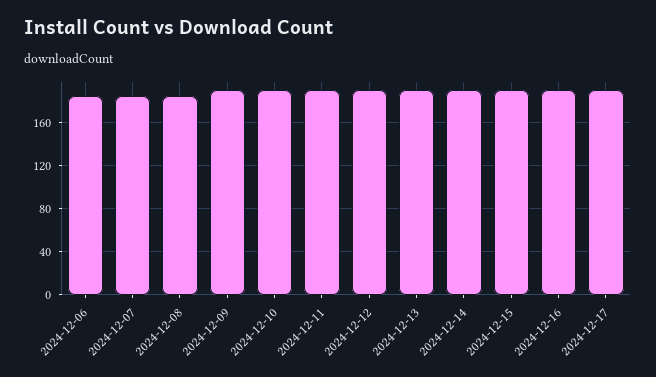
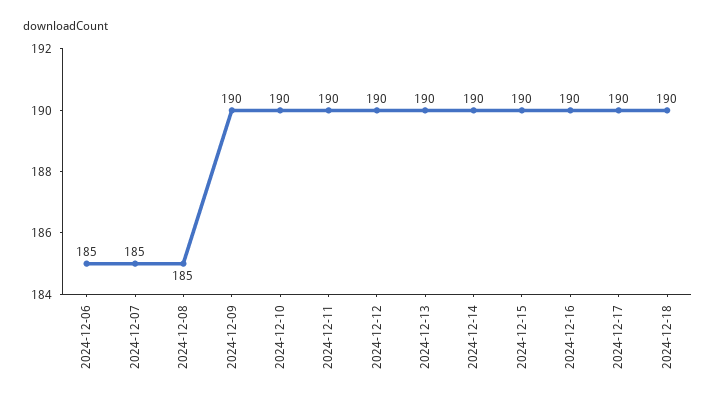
2024-12-18: none -> 190

